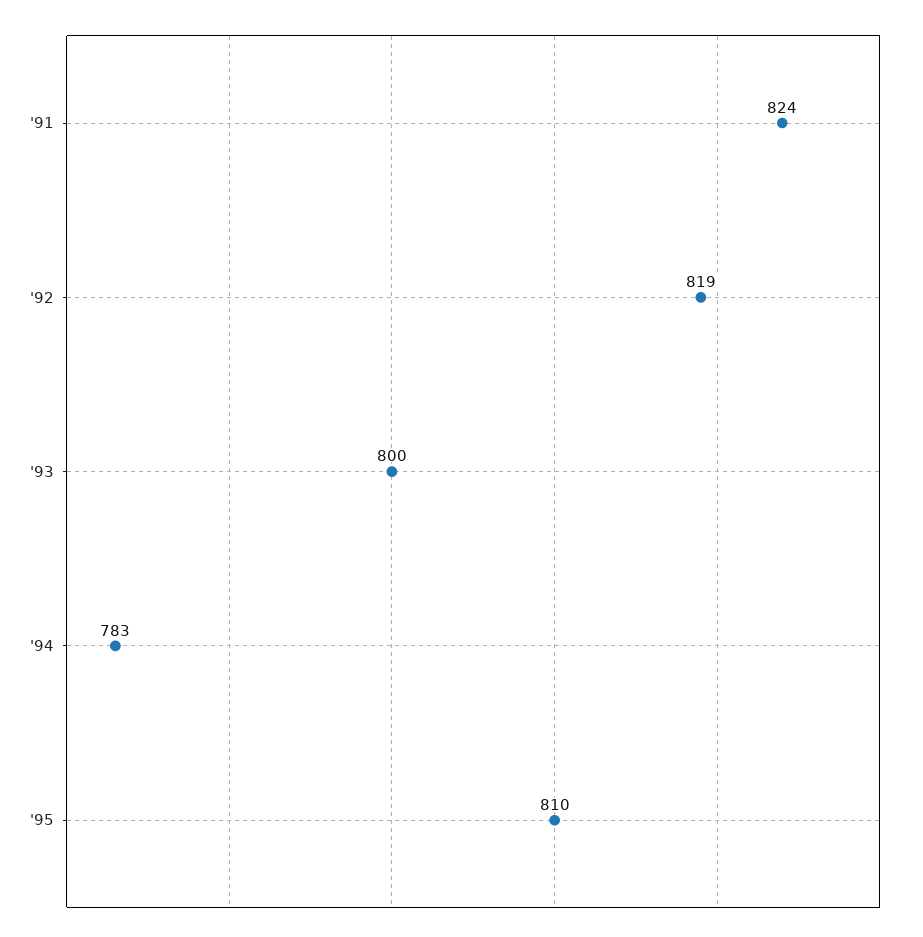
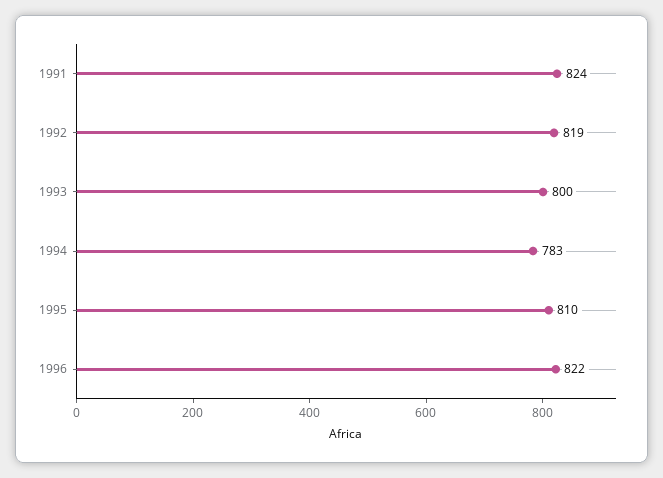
1996: none -> 822

